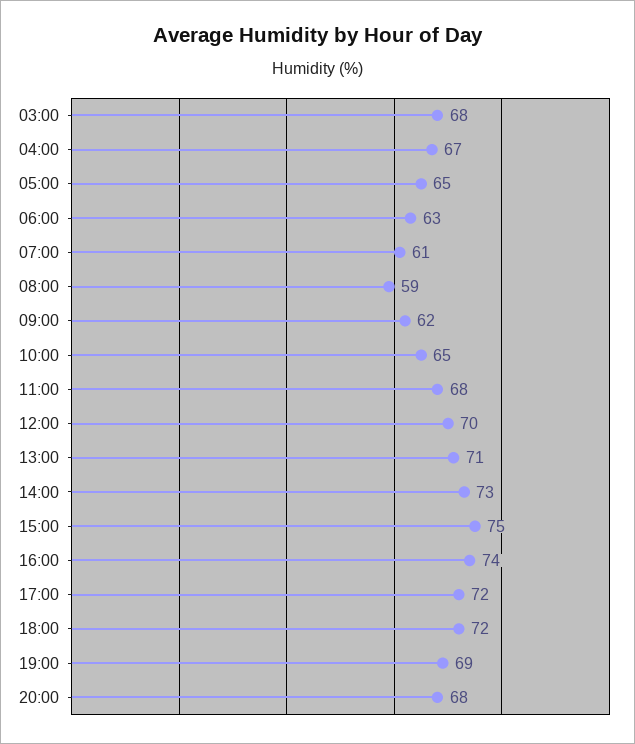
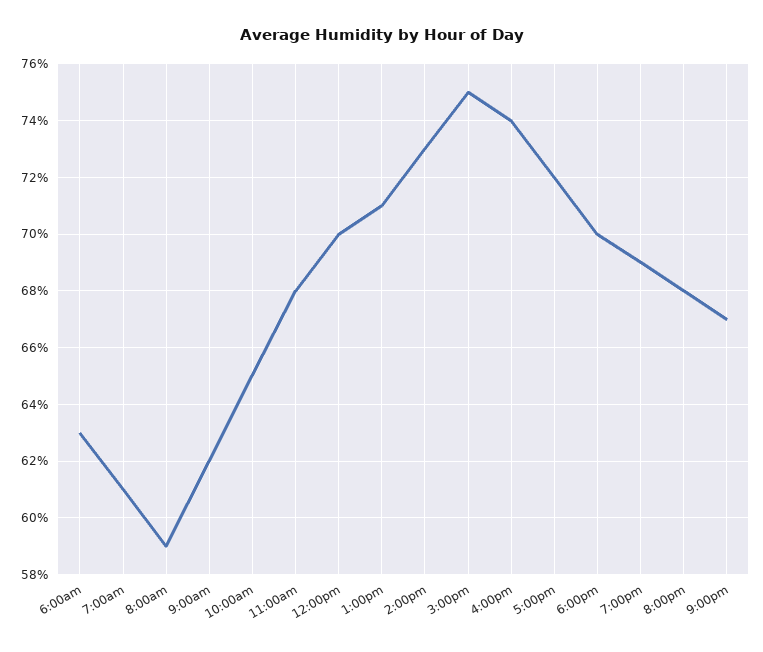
03:00: 68 -> none
04:00: 67 -> none
05:00: 65 -> none
18:00: 72 -> 70
9:00pm: none -> 67

